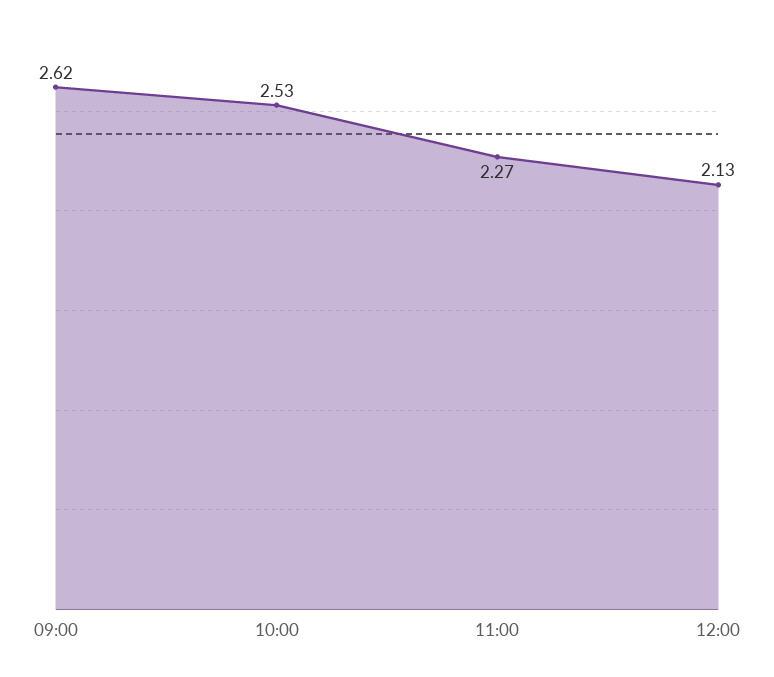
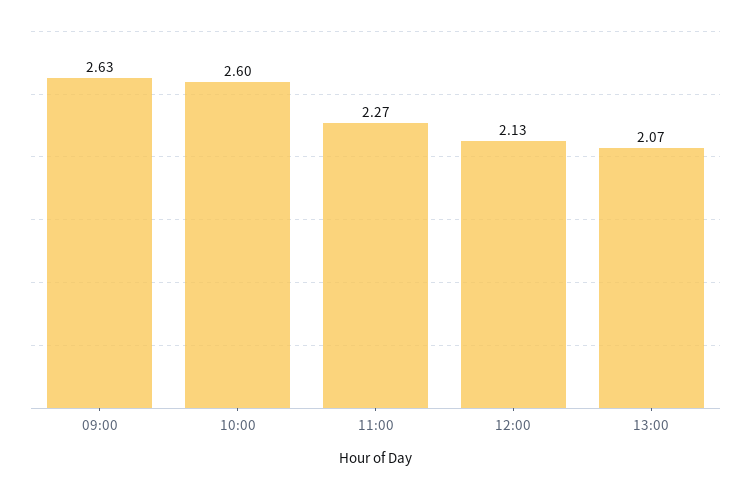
09:00: 2.62 -> 2.63
10:00: 2.53 -> 2.6
13:00: none -> 2.07

